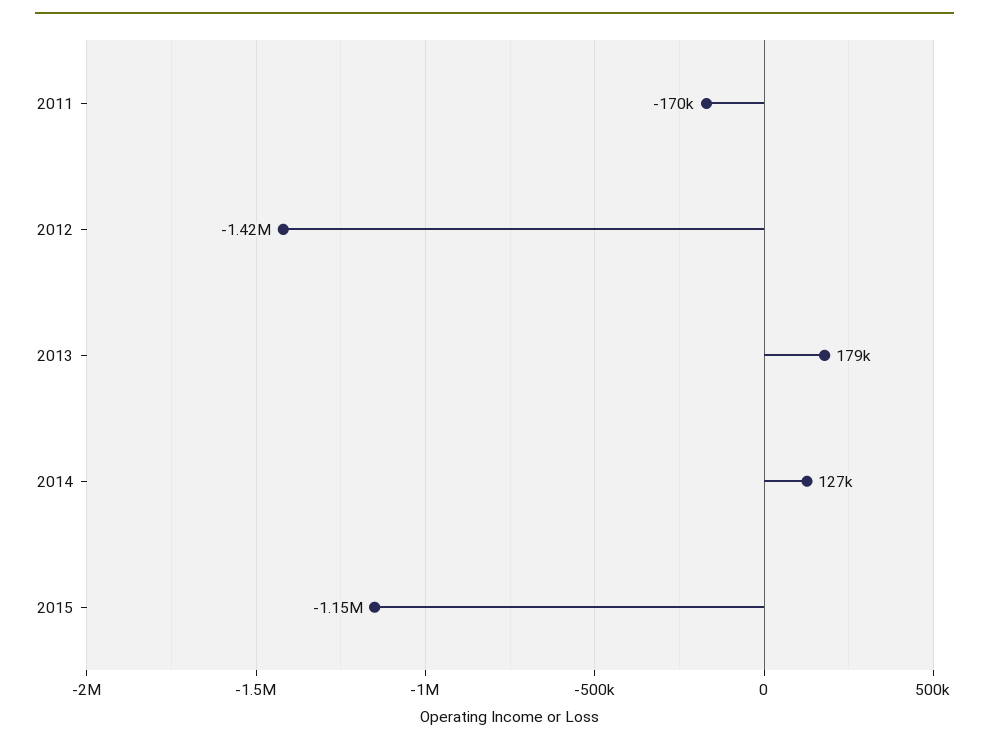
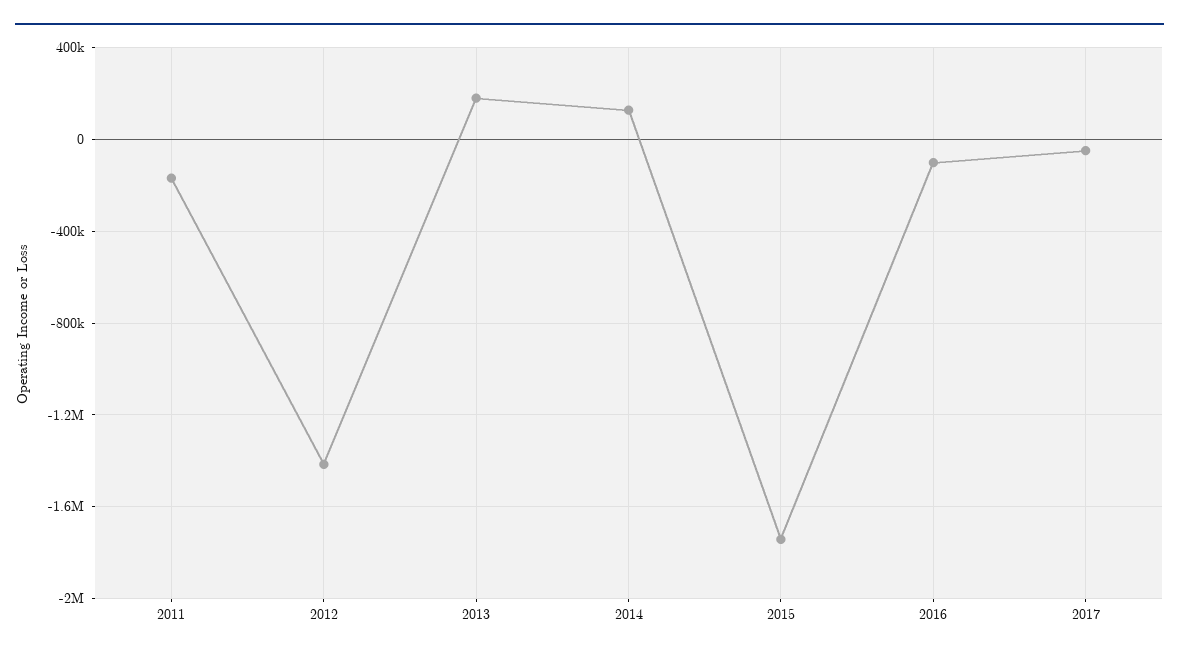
2015: -1150000 -> -1750000
2016: none -> -100000
2017: none -> -50000

